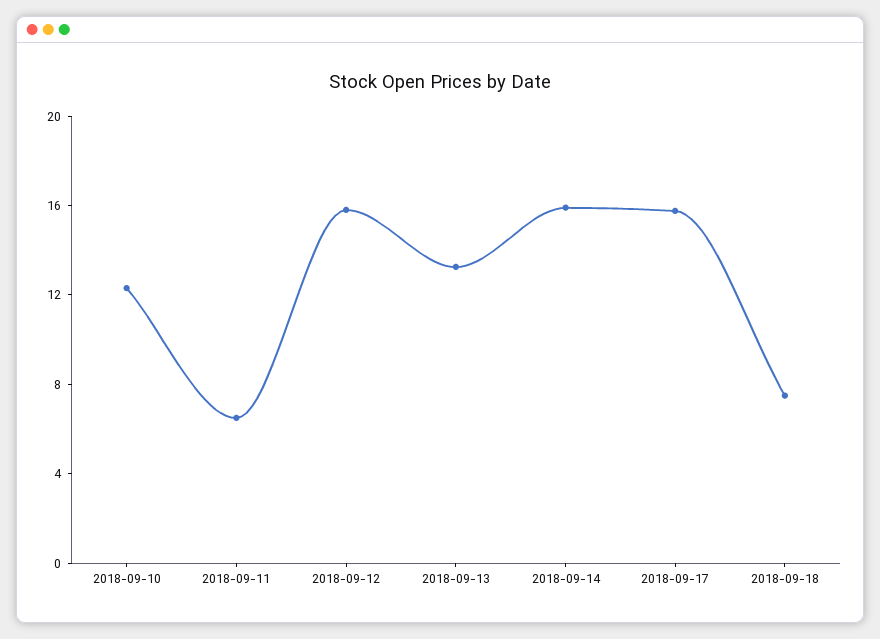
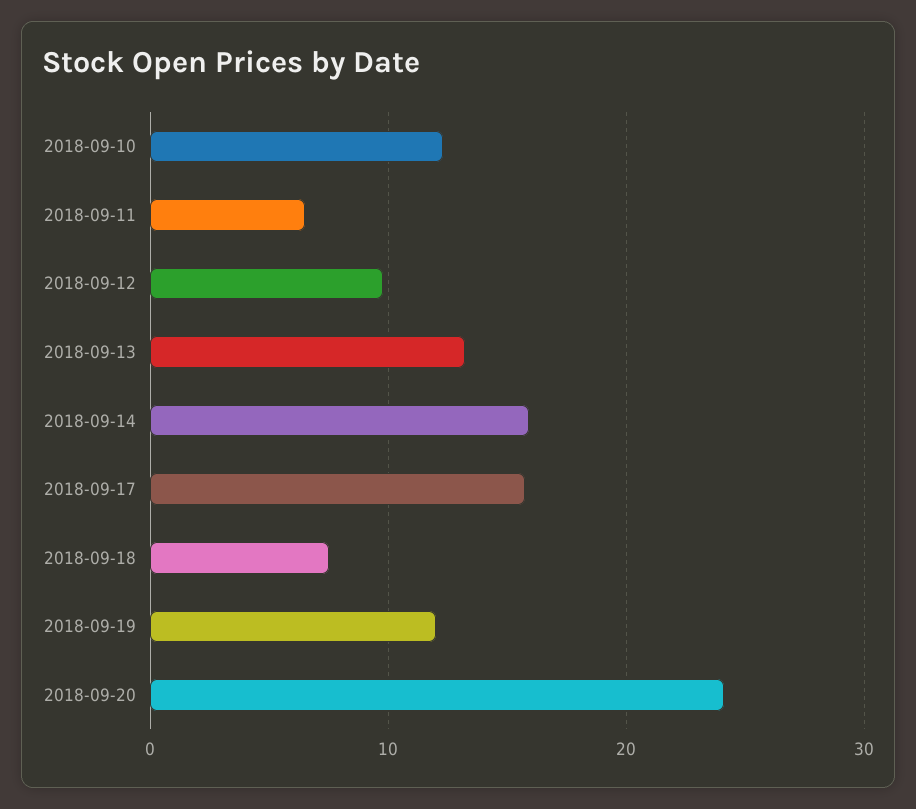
2018-09-12: 16 -> 10
2018-09-19: none -> 12
2018-09-20: none -> 24

